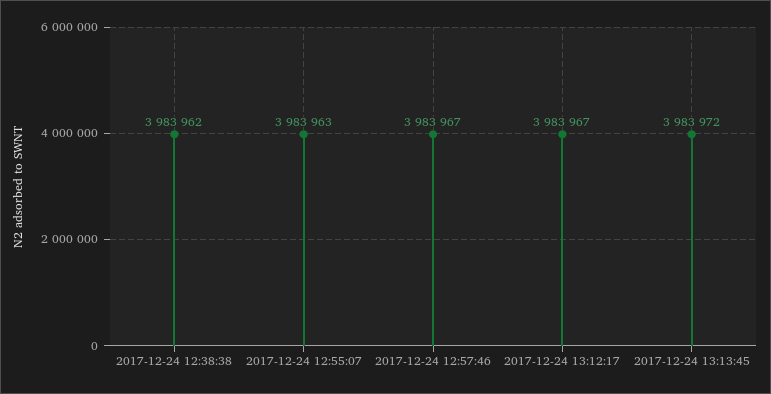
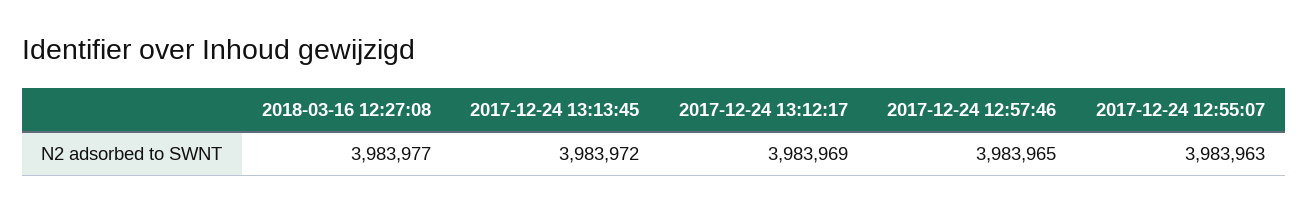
2017-12-24 12:38:38: 3983962 -> none
2017-12-24 12:57:46: 3983967 -> 3983965
2017-12-24 13:12:17: 3983967 -> 3983969
2018-03-16 12:27:08: none -> 3983977

